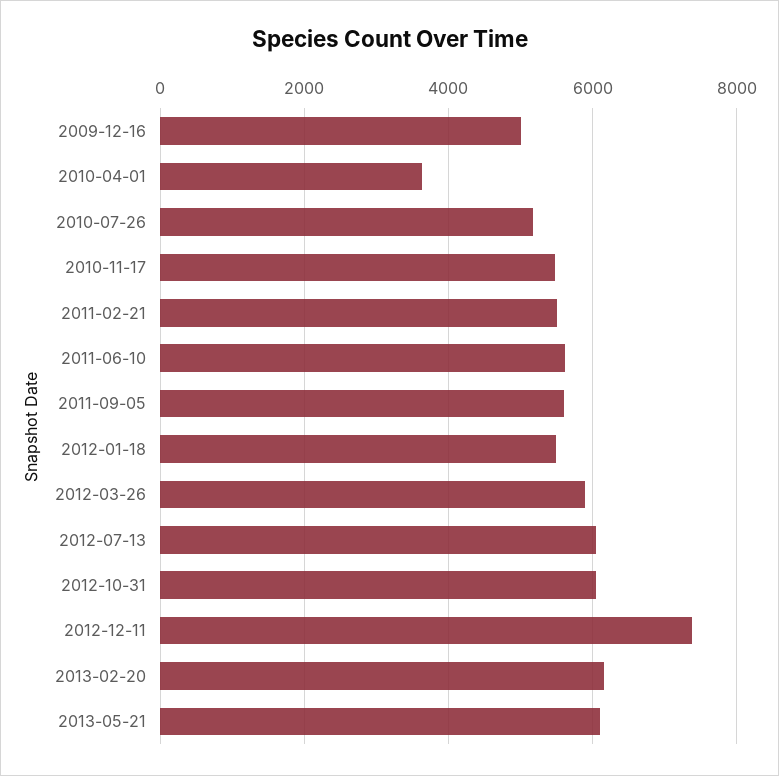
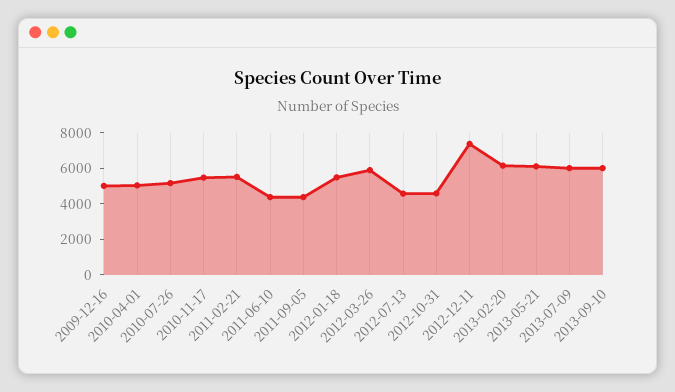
2010-04-01: 3600 -> 5000
2011-06-10: 5600 -> 4500
2011-09-05: 5600 -> 4500
2012-07-13: 6000 -> 4500
2012-10-31: 6000 -> 4500
2013-07-09: none -> 6000
2013-09-10: none -> 6000

